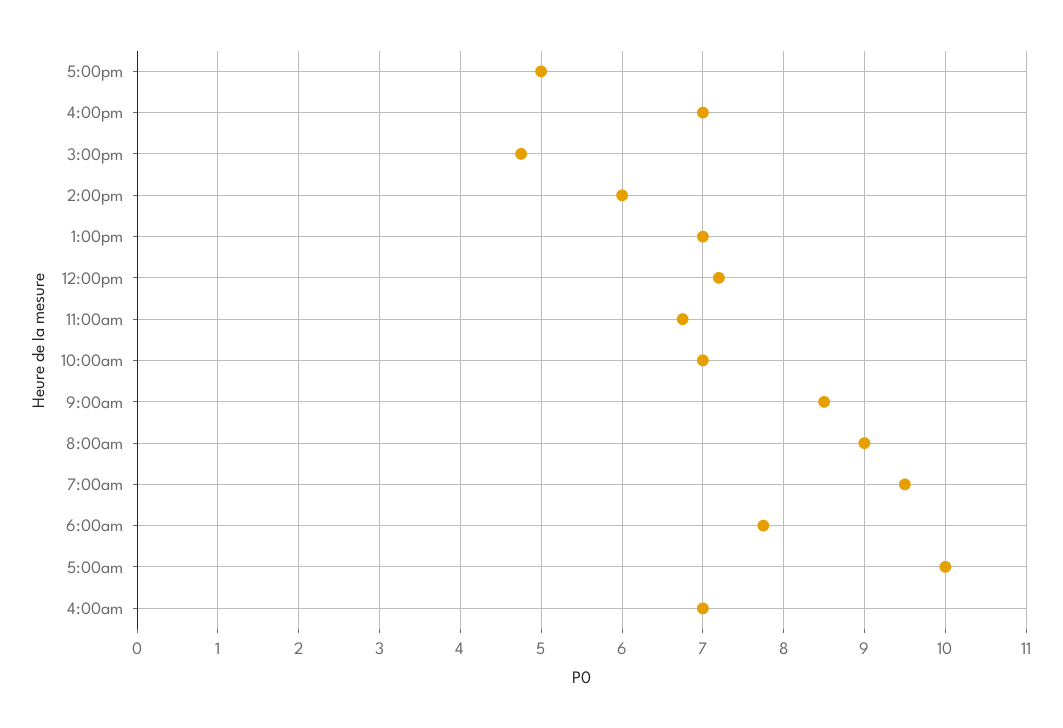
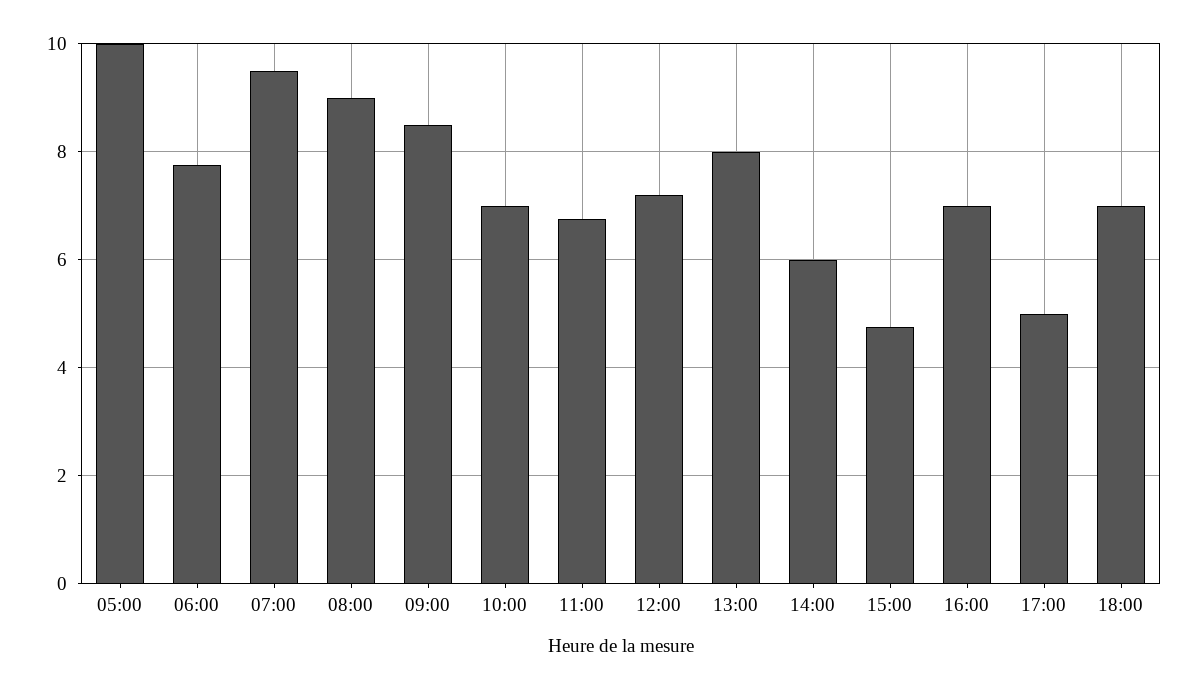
1:00pm: 7 -> 8
4:00am: 7 -> none
18:00: none -> 7

